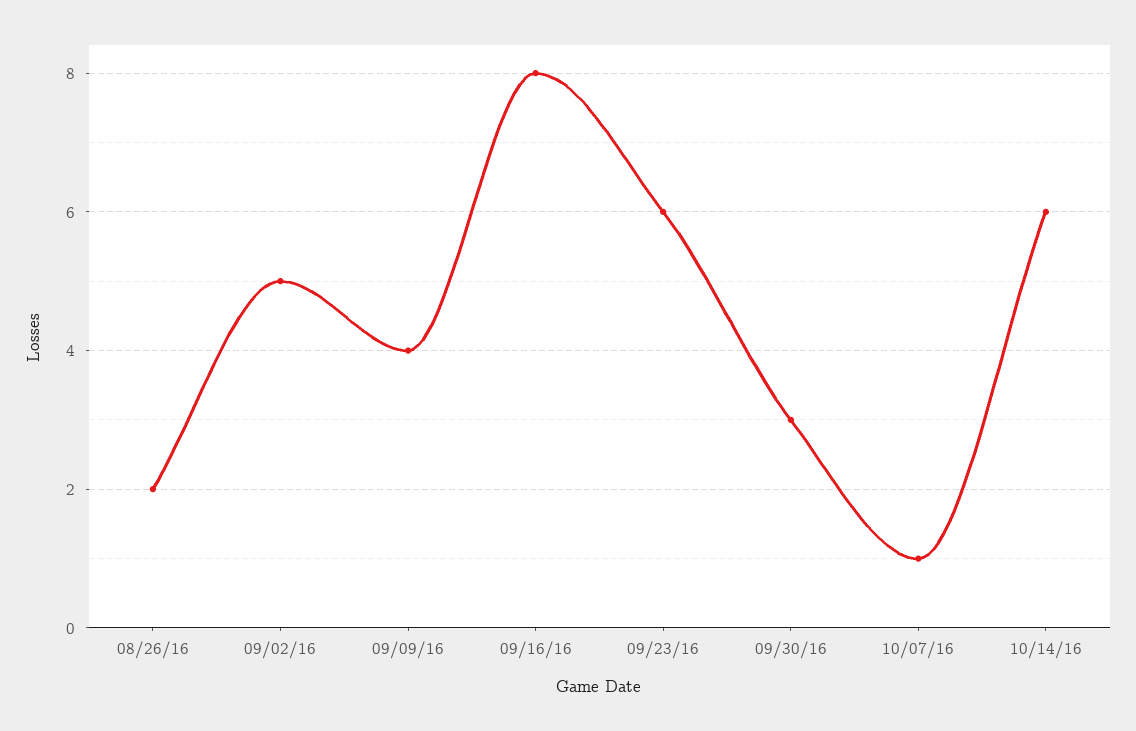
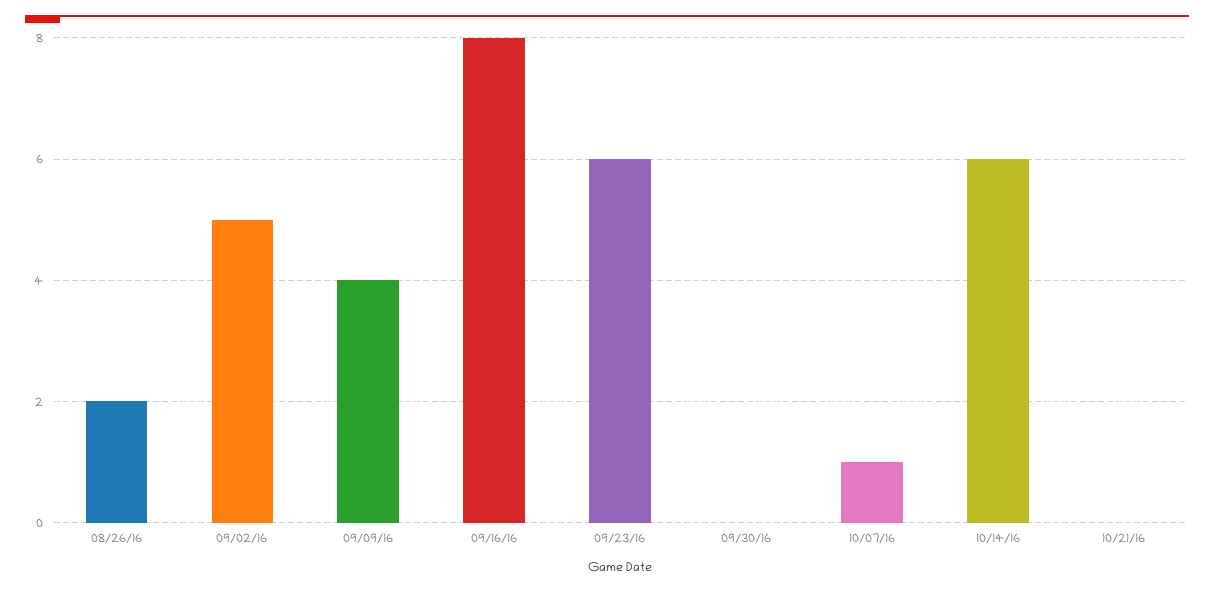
09/30/16: 3 -> 0
10/21/16: none -> 0

